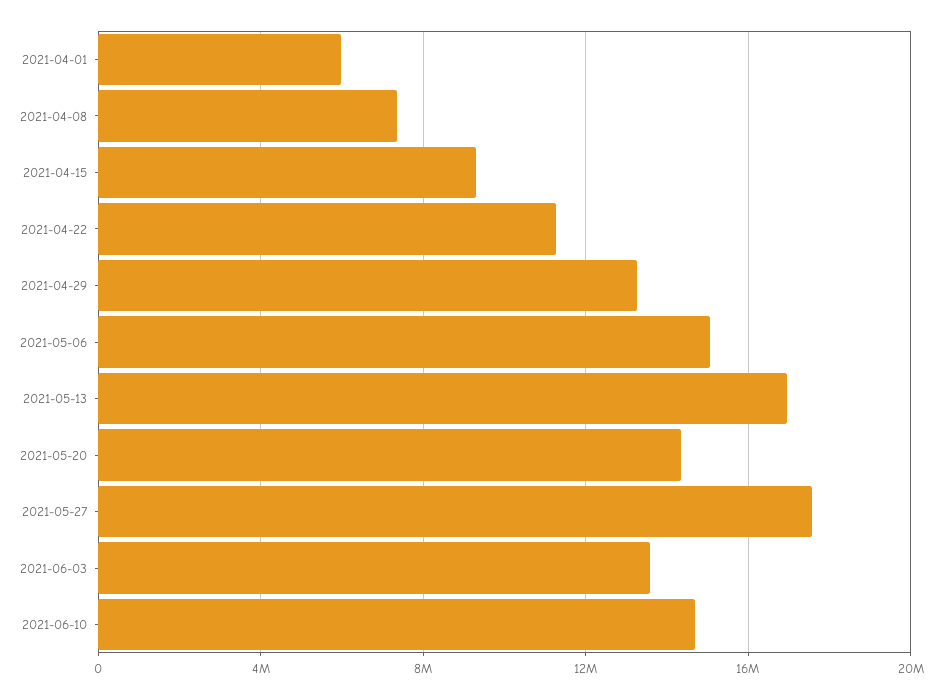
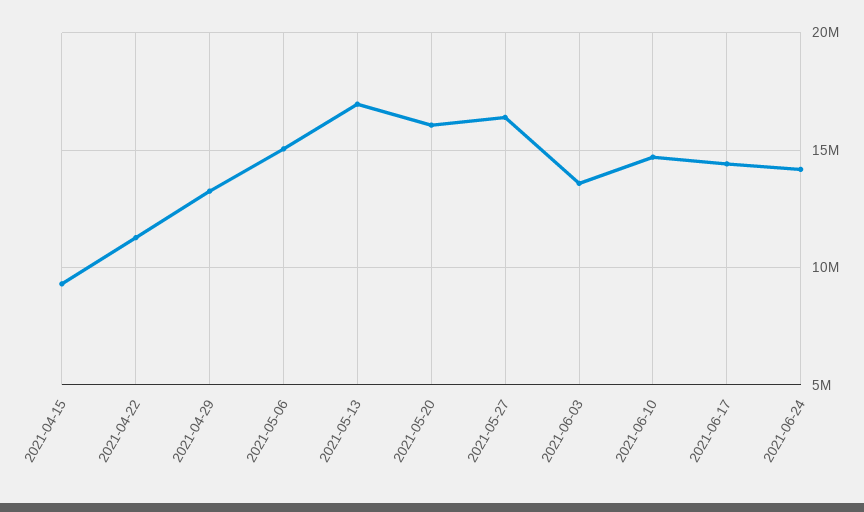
2021-04-01: 6000000 -> none
2021-04-08: 7500000 -> none
2021-05-20: 14500000 -> 16000000
2021-05-27: 17500000 -> 16500000
2021-06-17: none -> 14500000
2021-06-24: none -> 14000000

